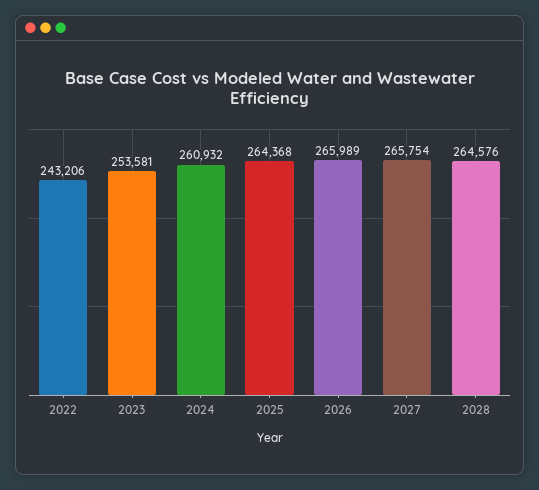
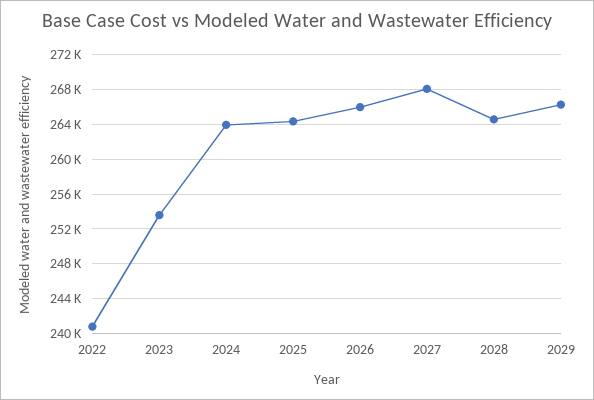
2022: 243206 -> 241000
2024: 260932 -> 264000
2027: 265754 -> 268000
2029: none -> 266000

